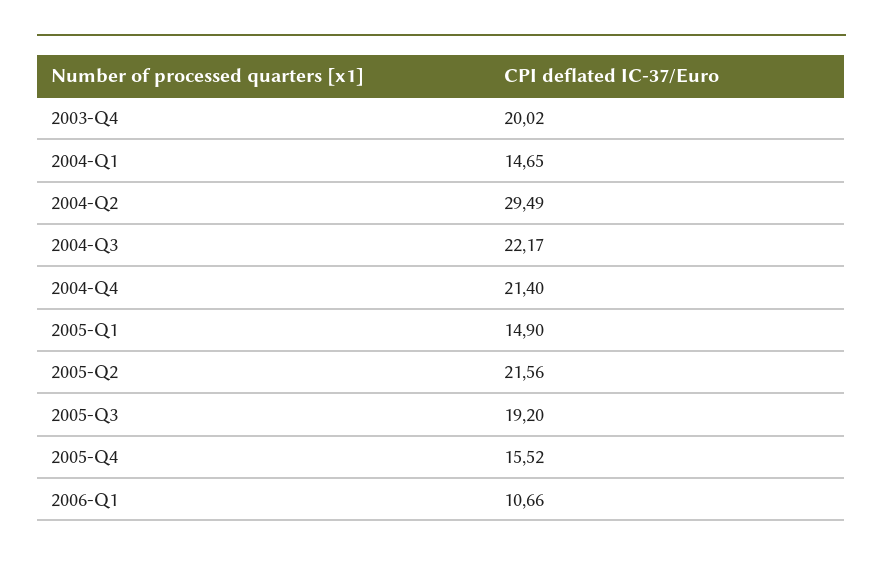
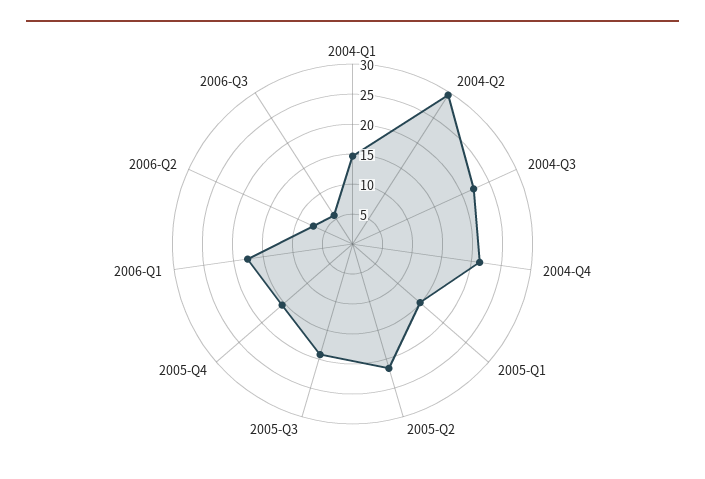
2003-Q4: 20.02 -> none
2006-Q1: 10.66 -> 17.5
2006-Q2: none -> 7.5
2006-Q3: none -> 5

